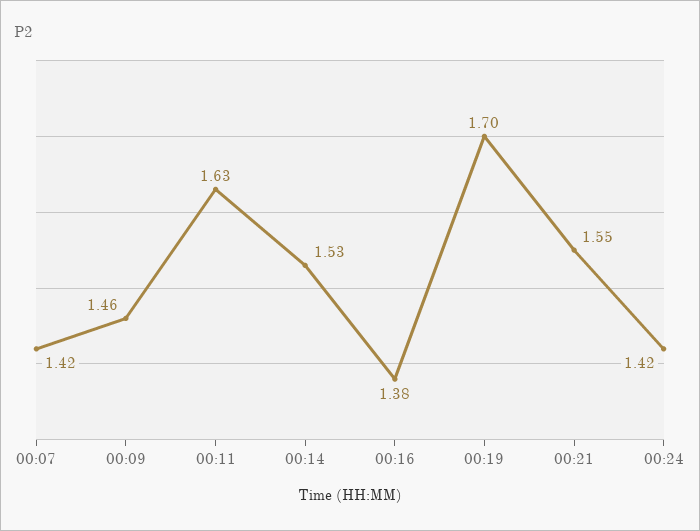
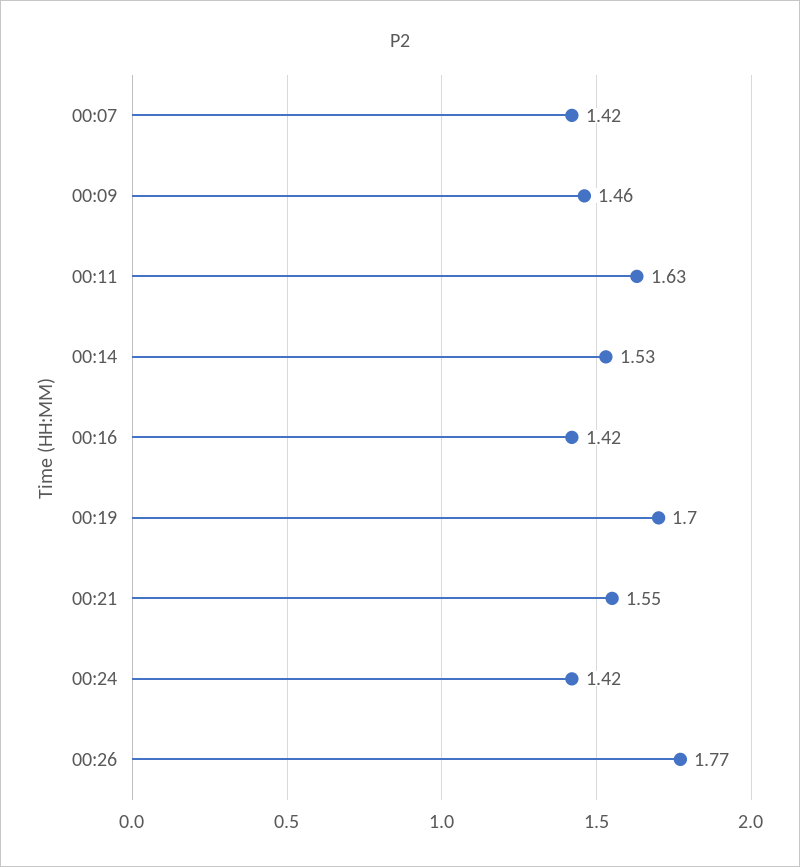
00:16: 1.38 -> 1.42
00:26: none -> 1.77

